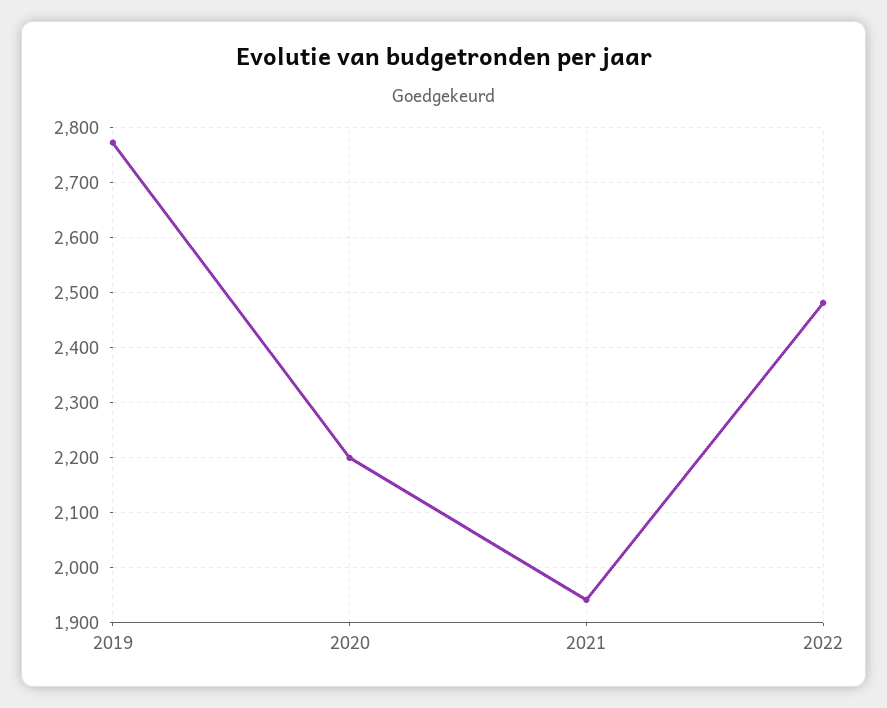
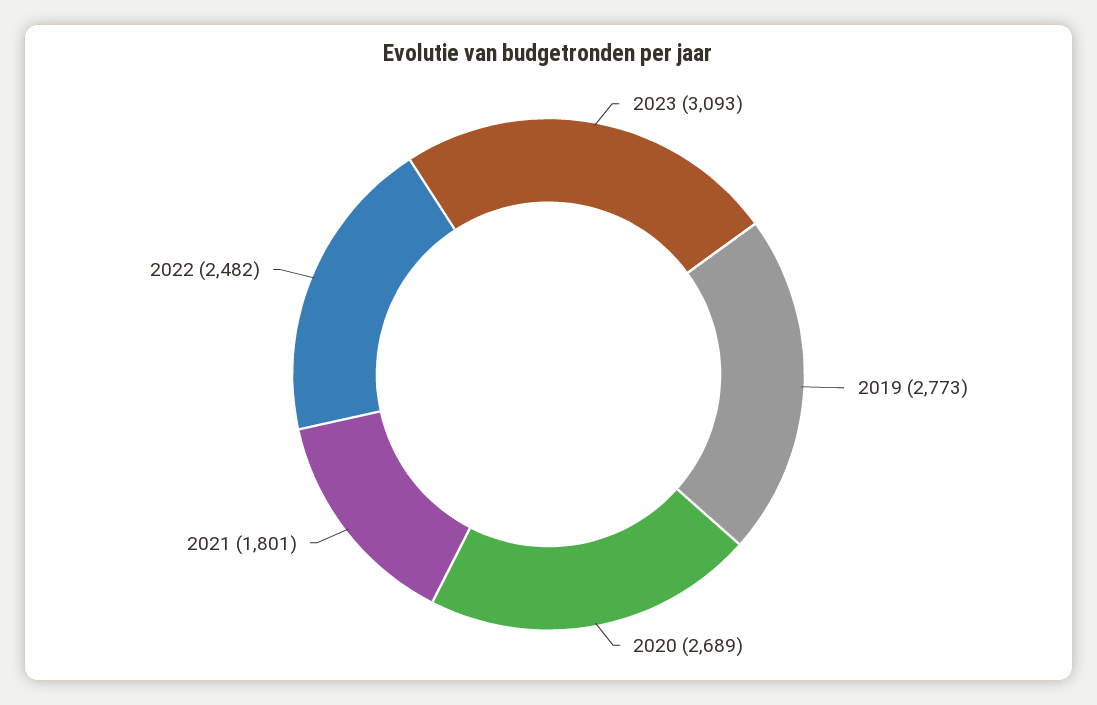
2020: 2200 -> 2689
2021: 1940 -> 1801
2023: none -> 3093

